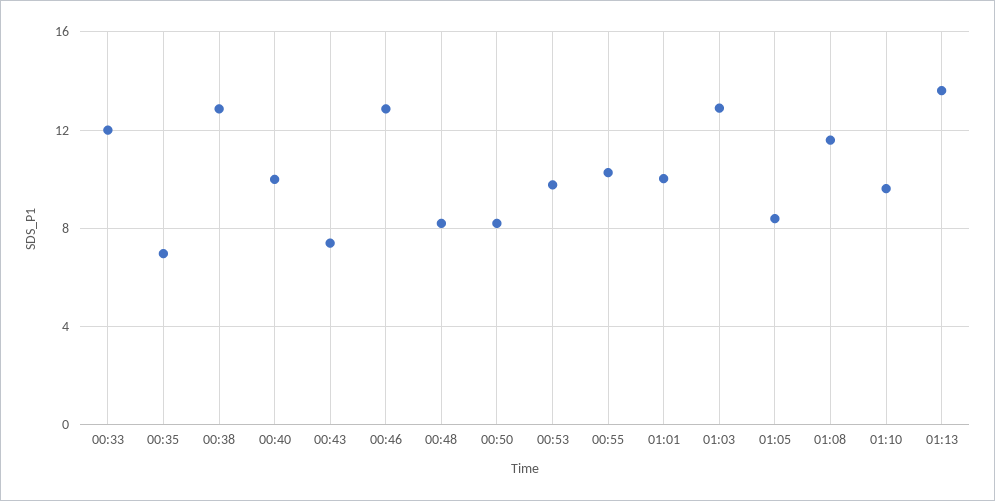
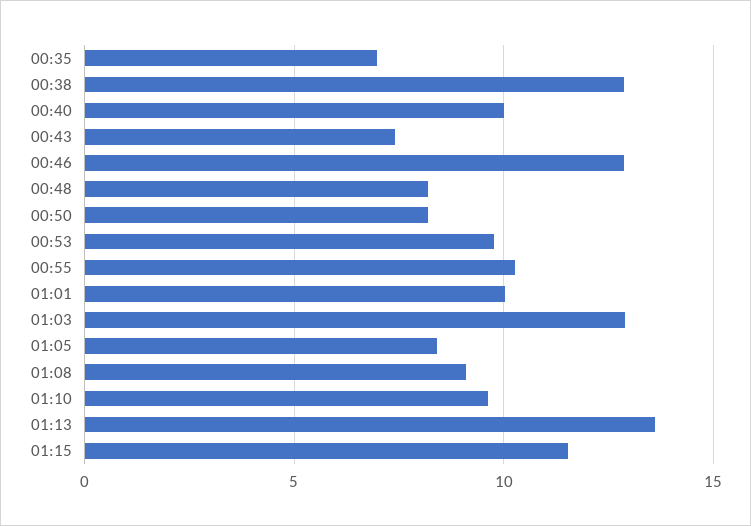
00:33: 12 -> none
01:08: 11.5 -> 9
01:15: none -> 11.5

